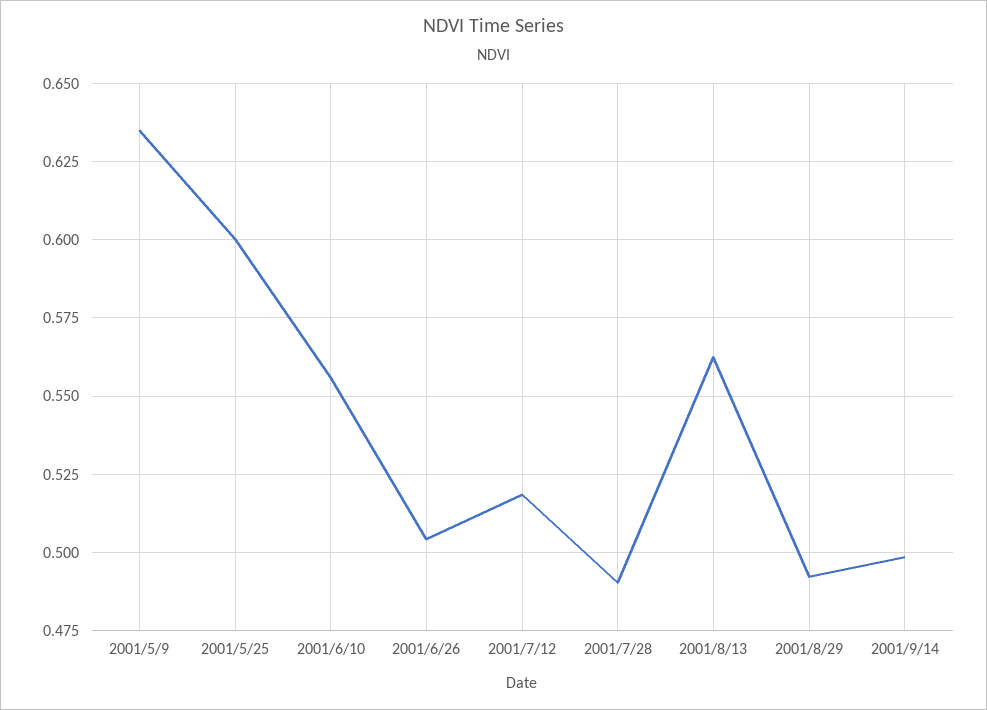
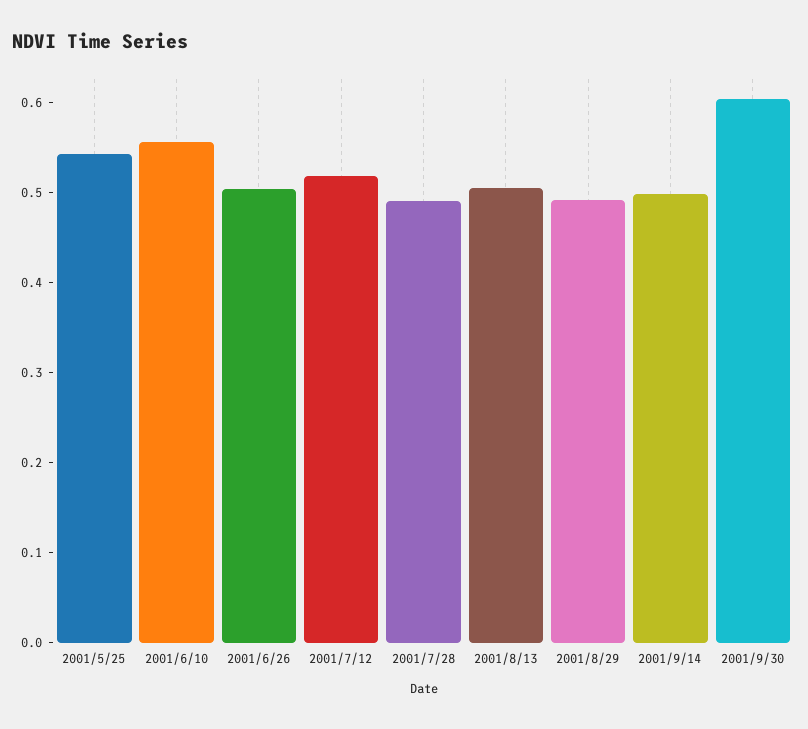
2001/5/9: 0.635 -> none
2001/5/25: 0.6 -> 0.54
2001/8/13: 0.5625 -> 0.5
2001/9/30: none -> 0.6

